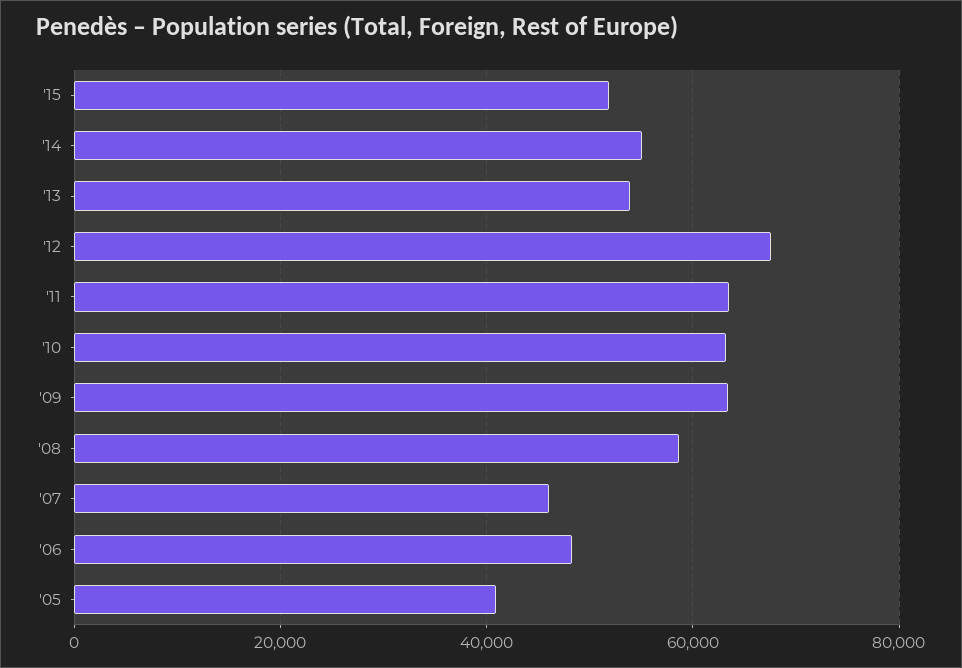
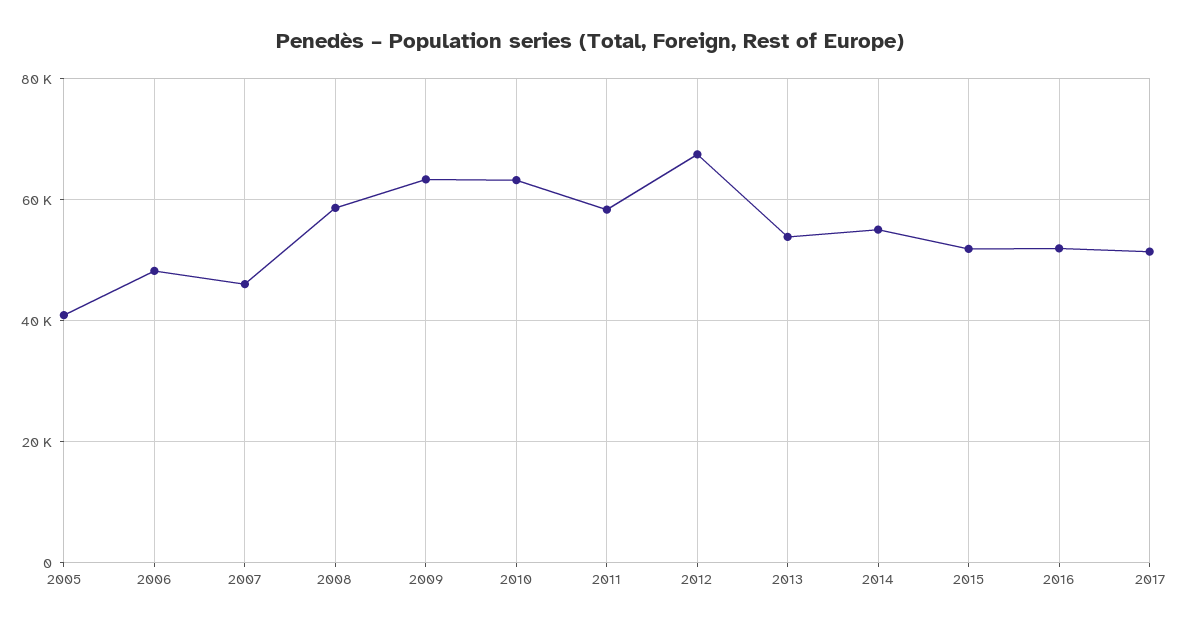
'11: 64000 -> 58000
2016: none -> 52000
2017: none -> 52000

